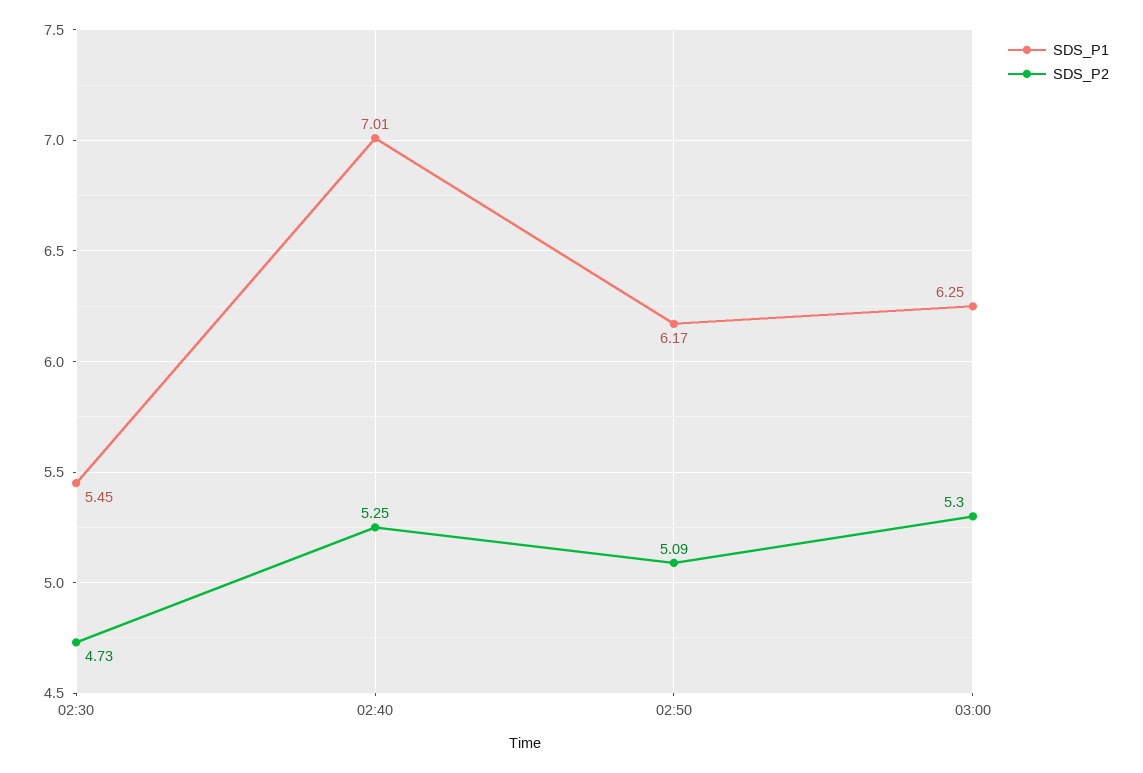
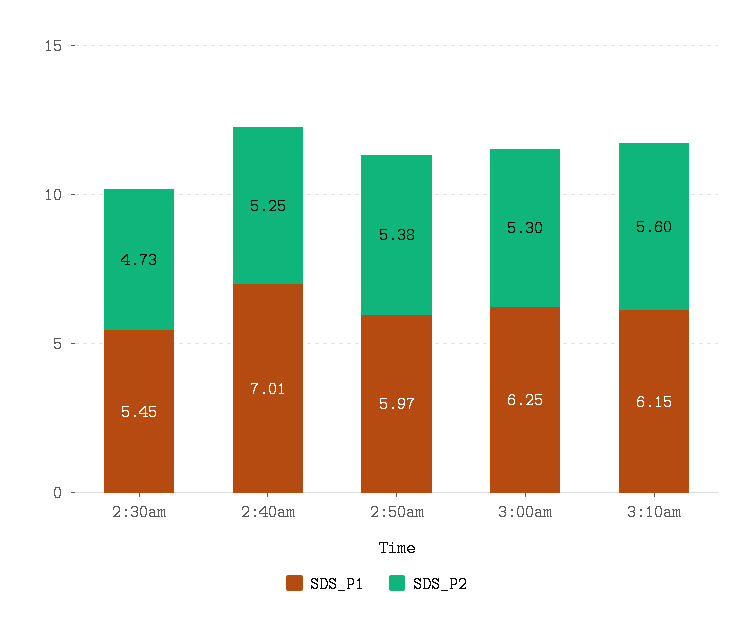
SDS_P1, 02:50: 6.17 -> 5.97
SDS_P2, 02:50: 5.09 -> 5.38
SDS_P1, 3:10am: none -> 6.15
SDS_P2, 3:10am: none -> 5.6

